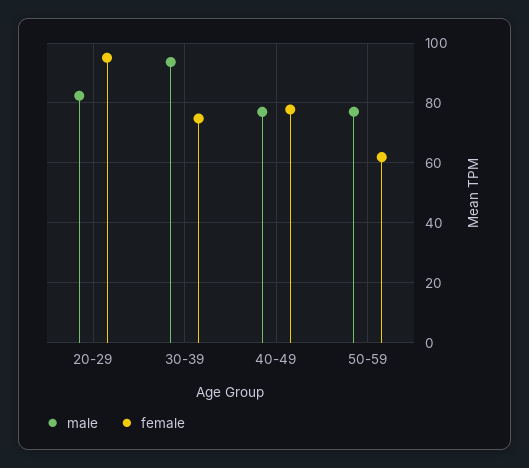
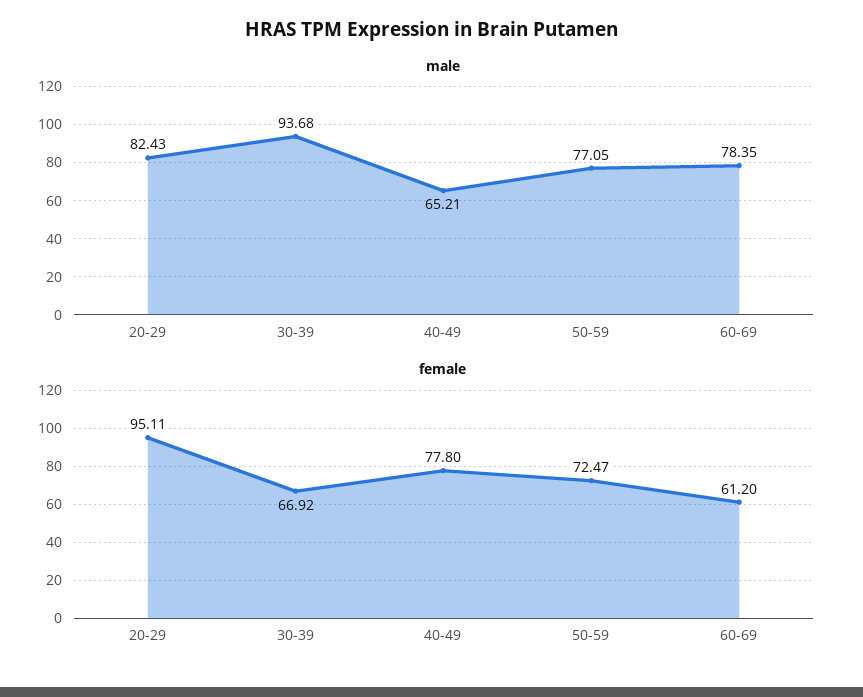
female, 30-39: 75 -> 66.92
male, 40-49: 77.5 -> 65.21
female, 50-59: 62.5 -> 72.47
male, 60-69: none -> 78.35
female, 60-69: none -> 61.2

